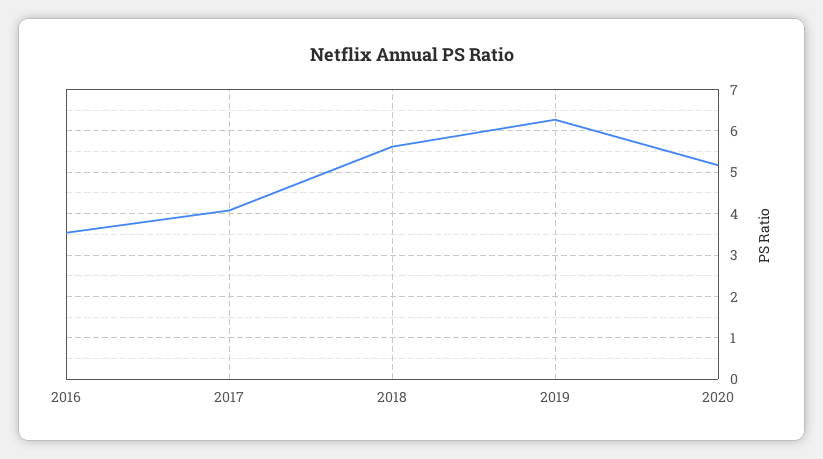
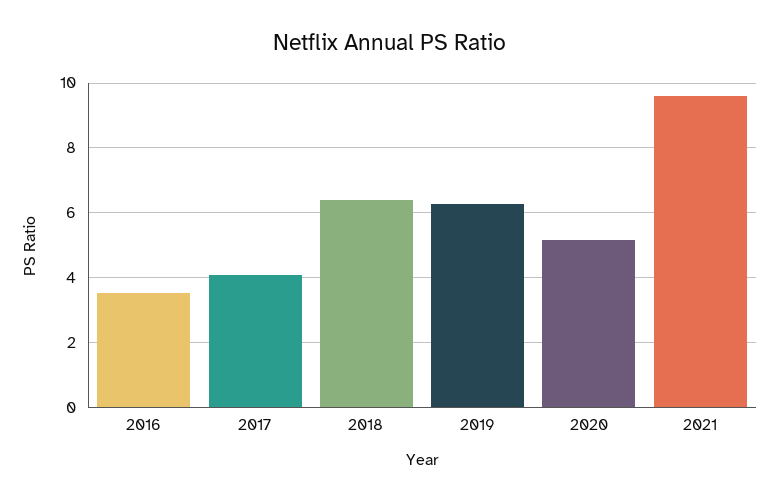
2018: 5.6 -> 6.4
2021: none -> 9.6

